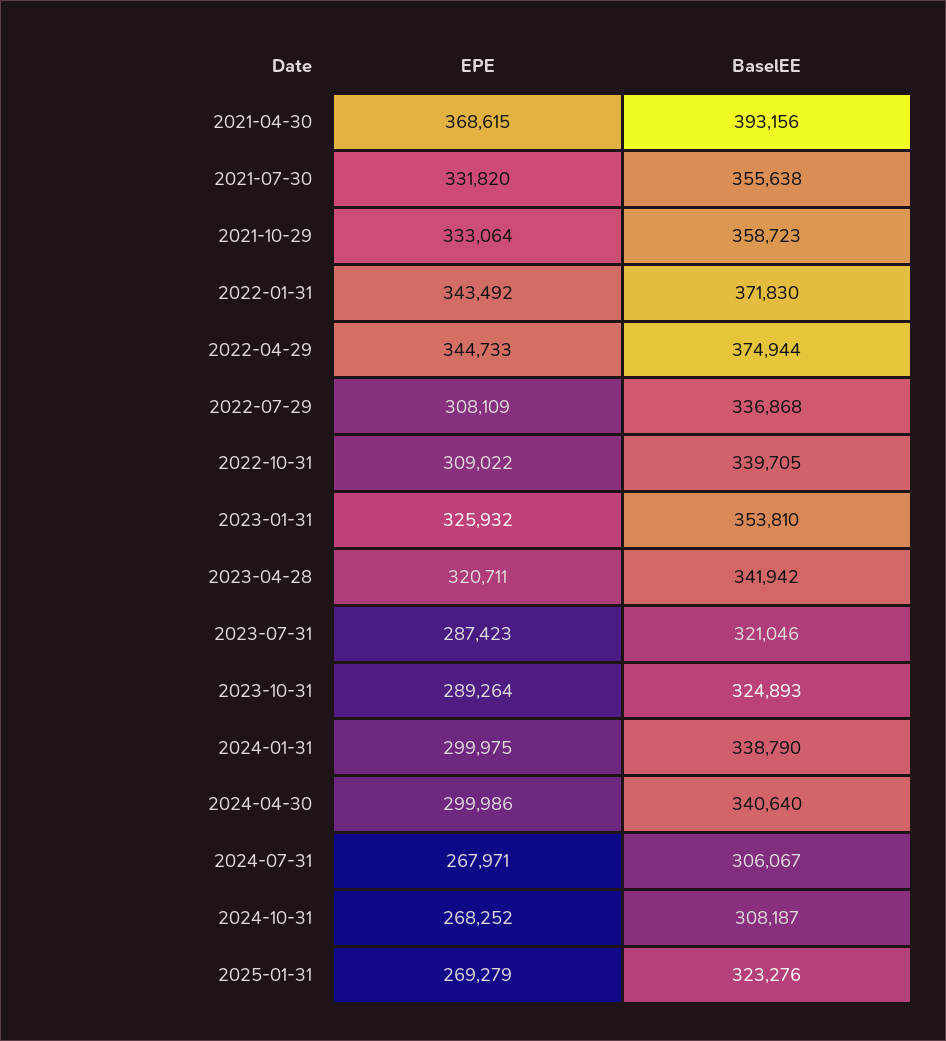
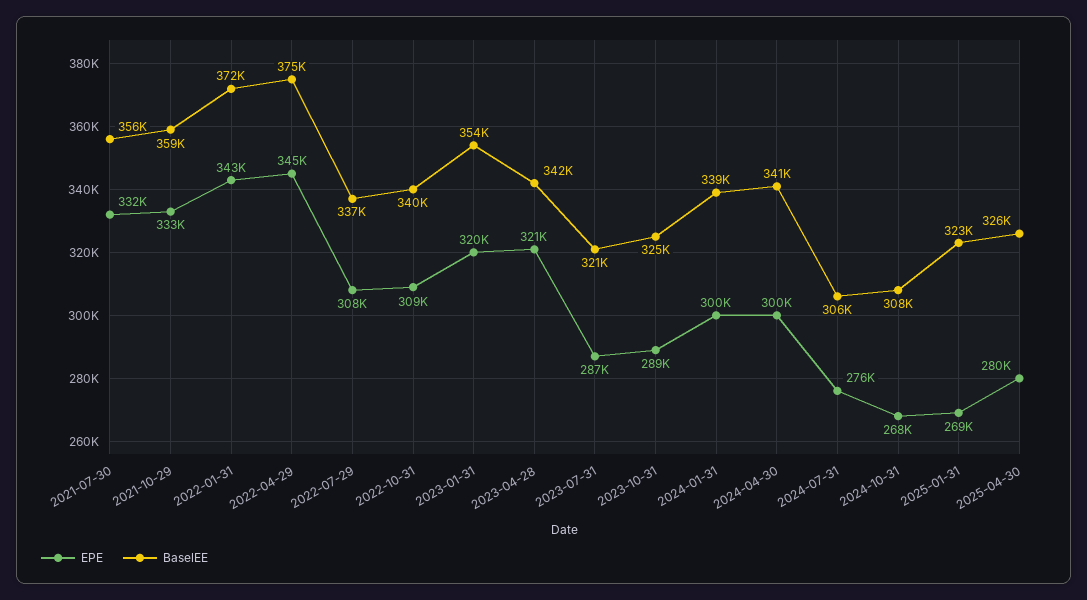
EPE, 2021-04-30: 368615 -> none
BaselEE, 2021-04-30: 393156 -> none
EPE, 2023-01-31: 325932 -> 320000
EPE, 2024-07-31: 267971 -> 276000
EPE, 2025-04-30: none -> 280000
BaselEE, 2025-04-30: none -> 326000

